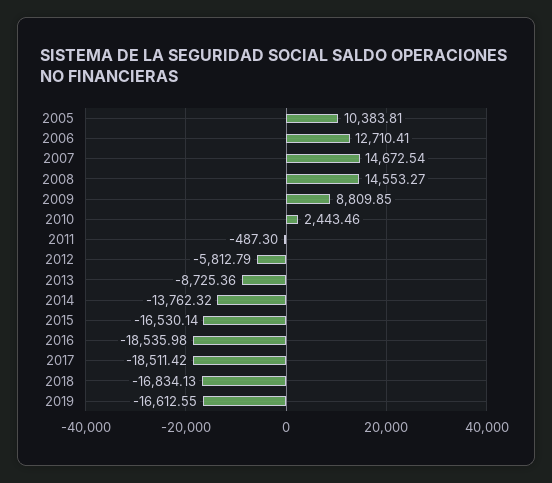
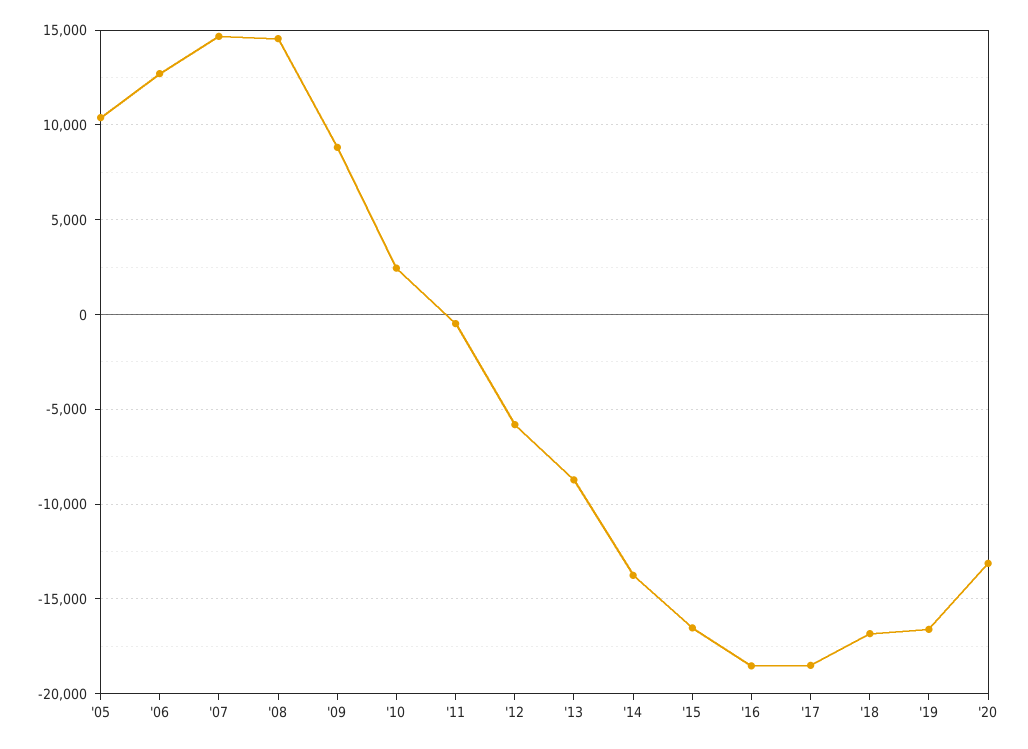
'20: none -> -13000

